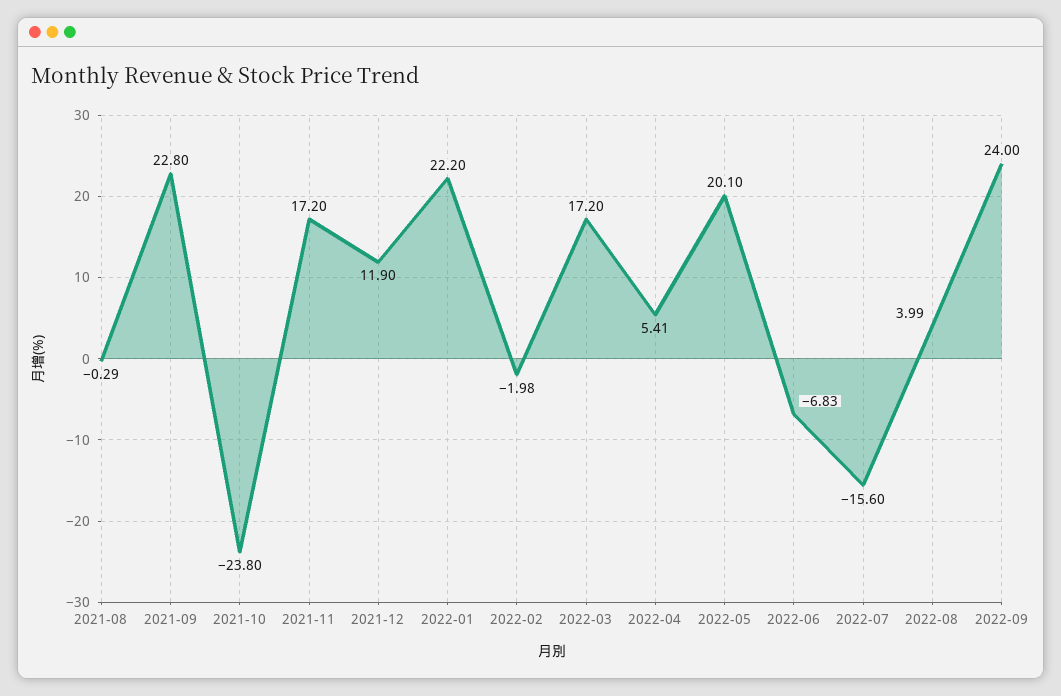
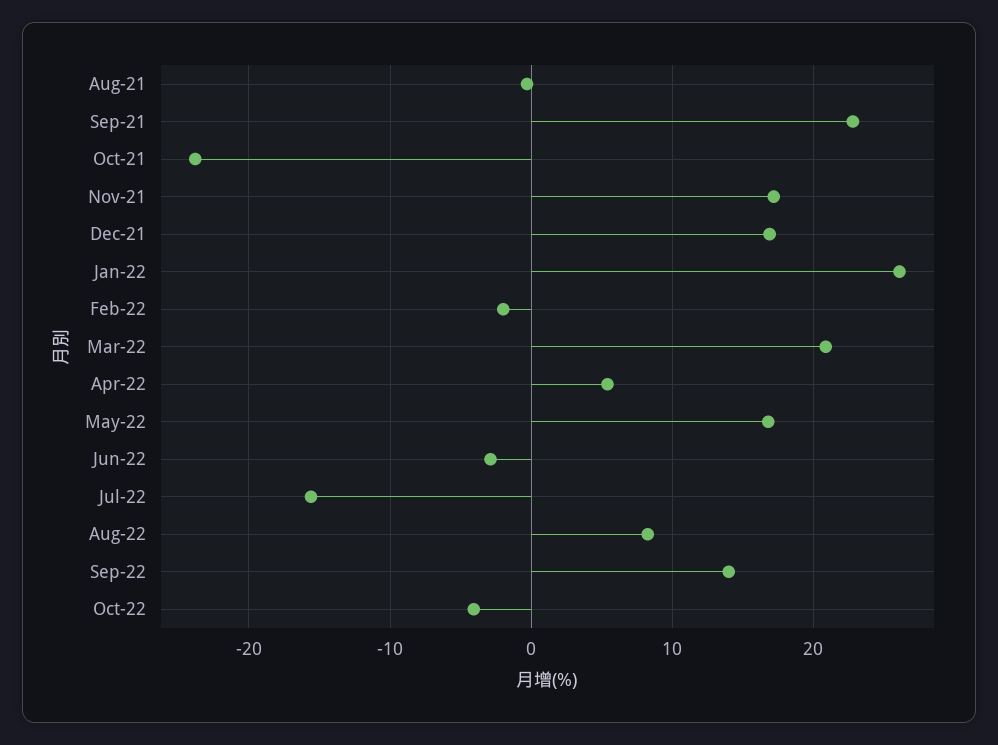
2021-12: 11.9 -> 17
2022-01: 22.2 -> 26
2022-03: 17.2 -> 21
2022-05: 20.1 -> 17
2022-06: -6.83 -> -3
2022-08: 3.99 -> 8
2022-09: 24 -> 14
Oct-22: none -> -4

